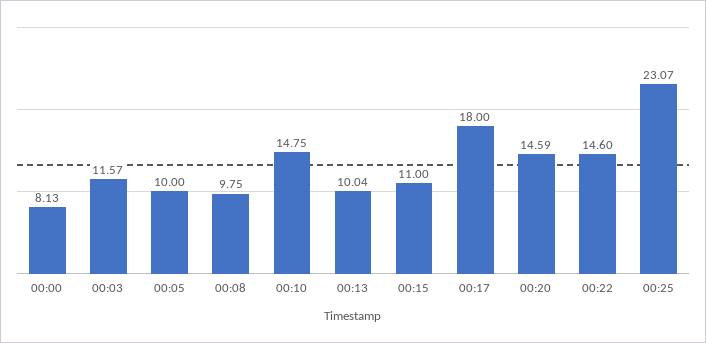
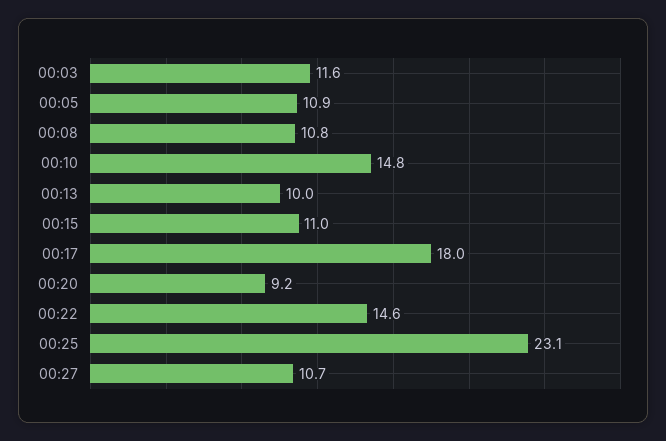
00:00: 8.13 -> none
00:05: 10 -> 10.9
00:08: 9.75 -> 10.8
00:20: 14.59 -> 9.2
00:27: none -> 10.7

